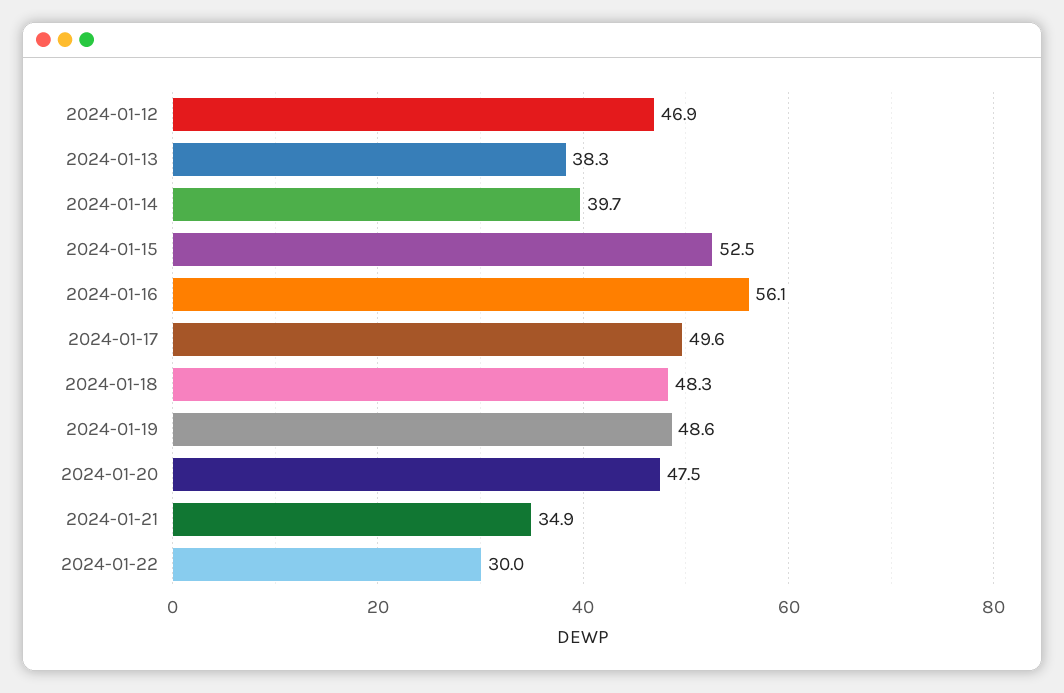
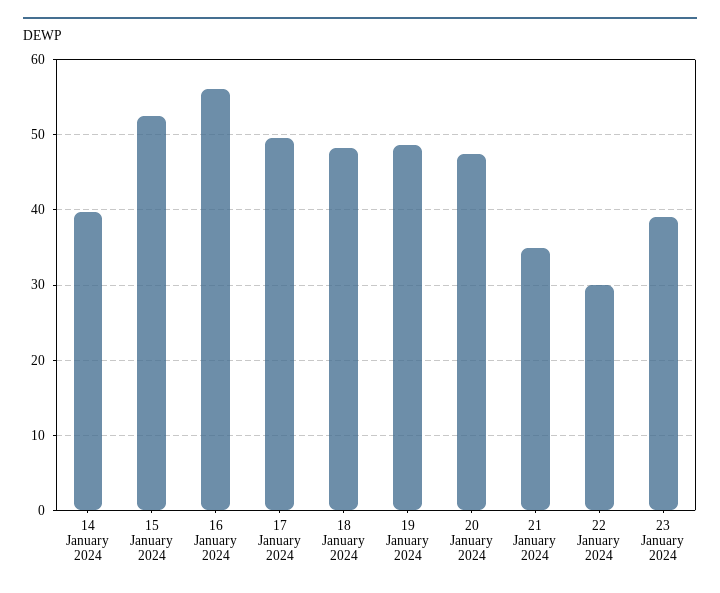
2024-01-12: 46.9 -> none
2024-01-13: 38.3 -> none
23 January 2024: none -> 39

